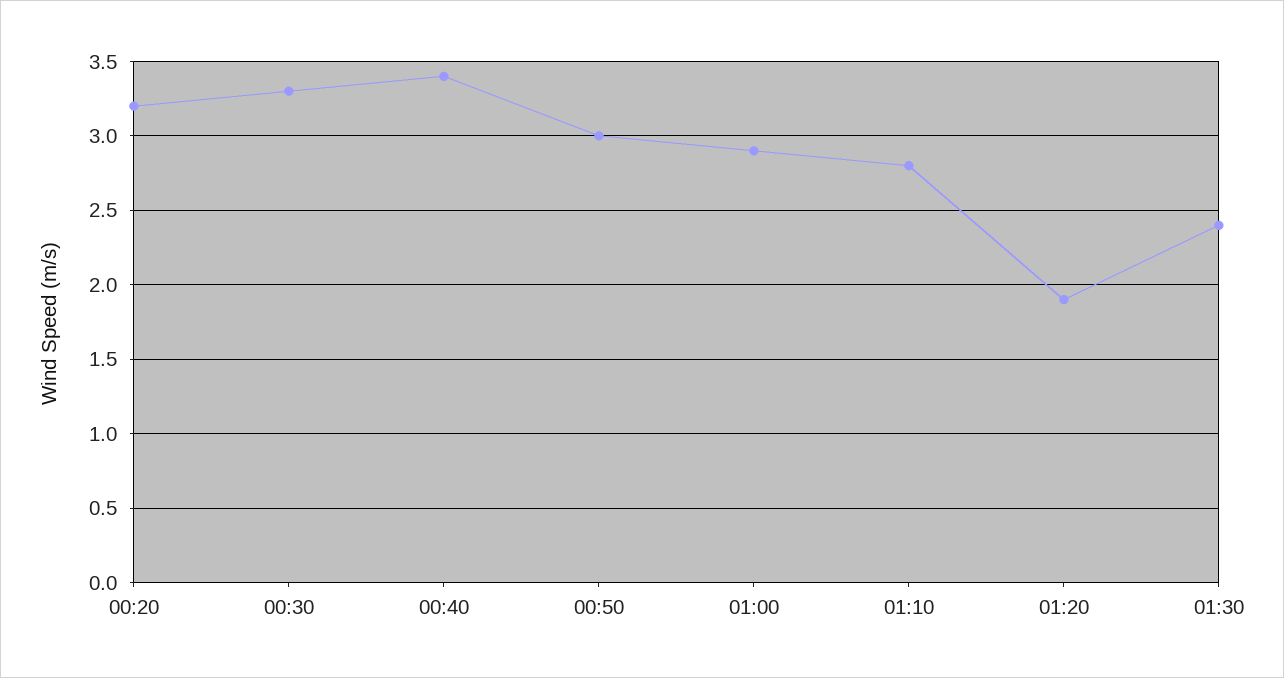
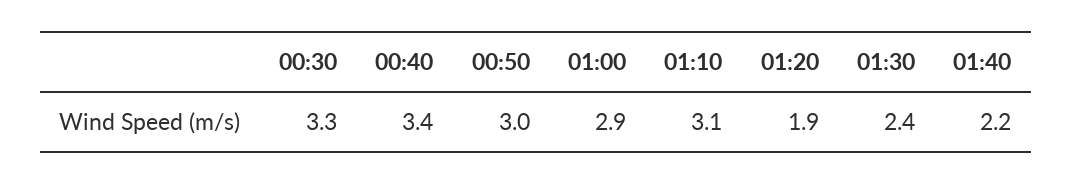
00:20: 3.2 -> none
01:10: 2.8 -> 3.1
01:40: none -> 2.2

